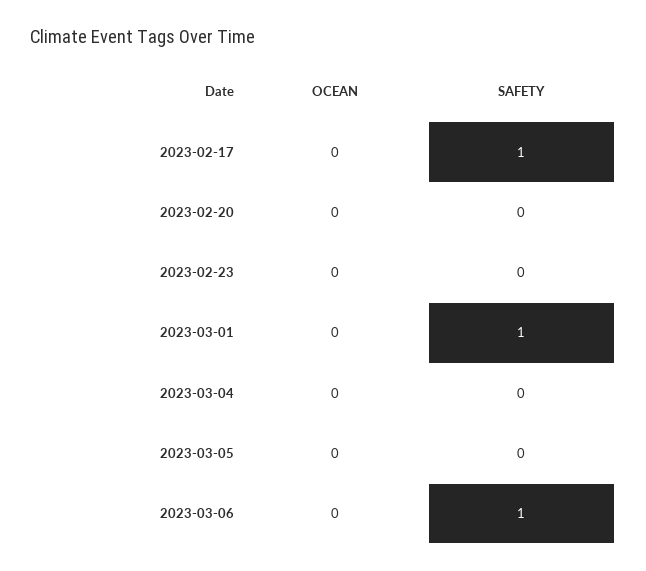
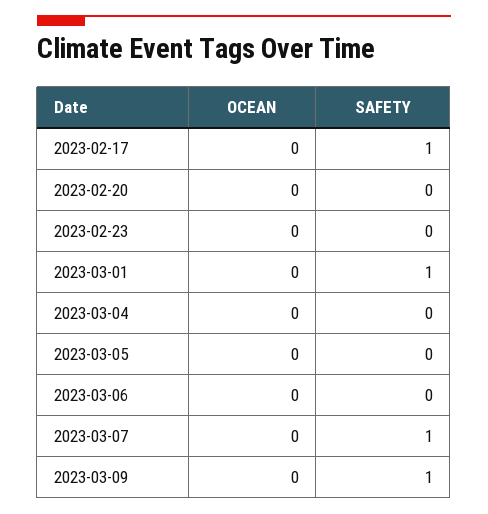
SAFETY, 2023-03-06: 1 -> 0
OCEAN, 2023-03-07: none -> 0
SAFETY, 2023-03-07: none -> 1
OCEAN, 2023-03-09: none -> 0
SAFETY, 2023-03-09: none -> 1

